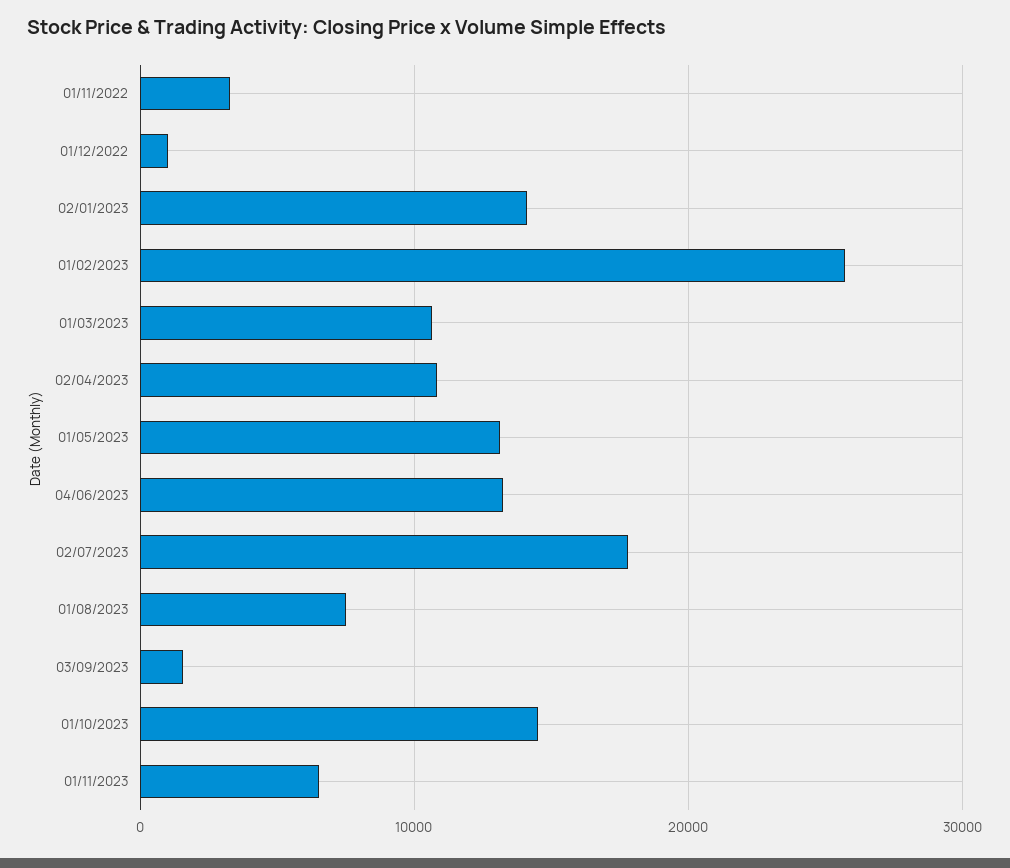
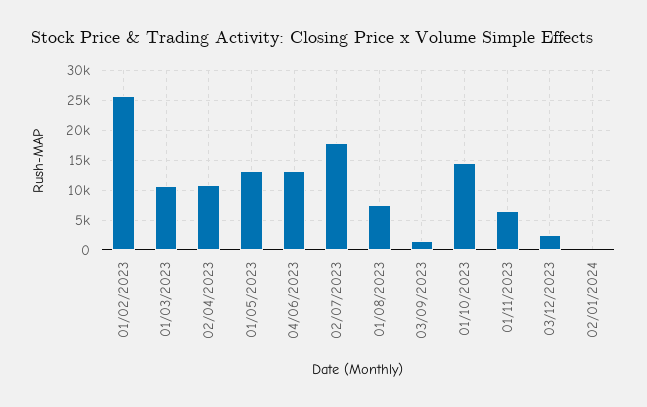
01/11/2022: 3000 -> none
01/12/2022: 1000 -> none
02/01/2023: 14000 -> none
03/12/2023: none -> 2500
02/01/2024: none -> 0

